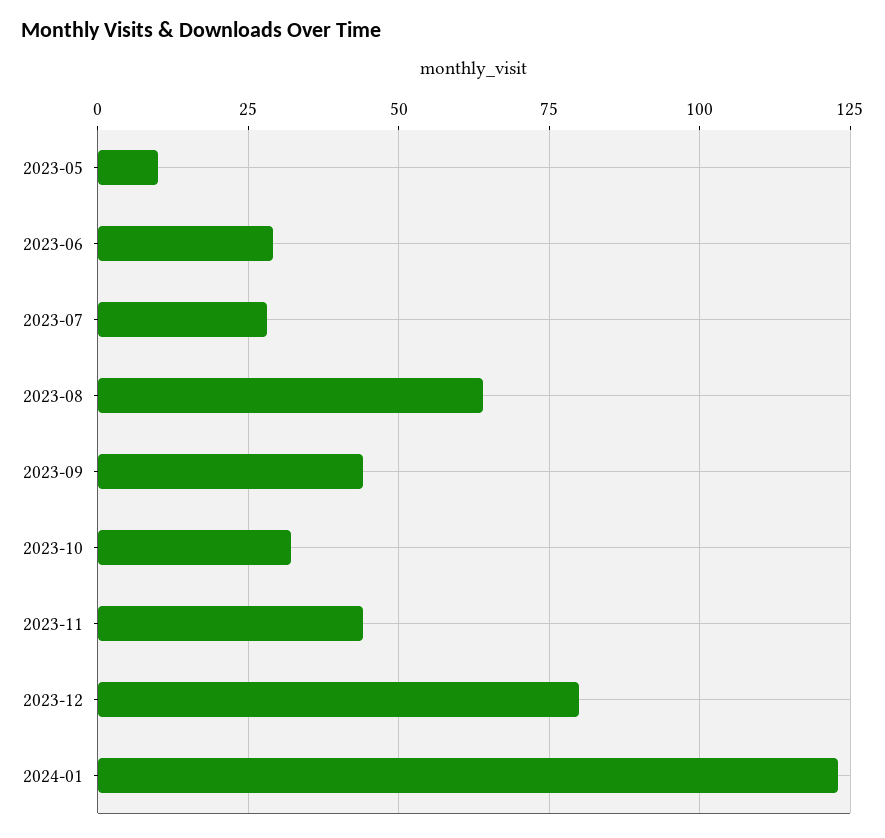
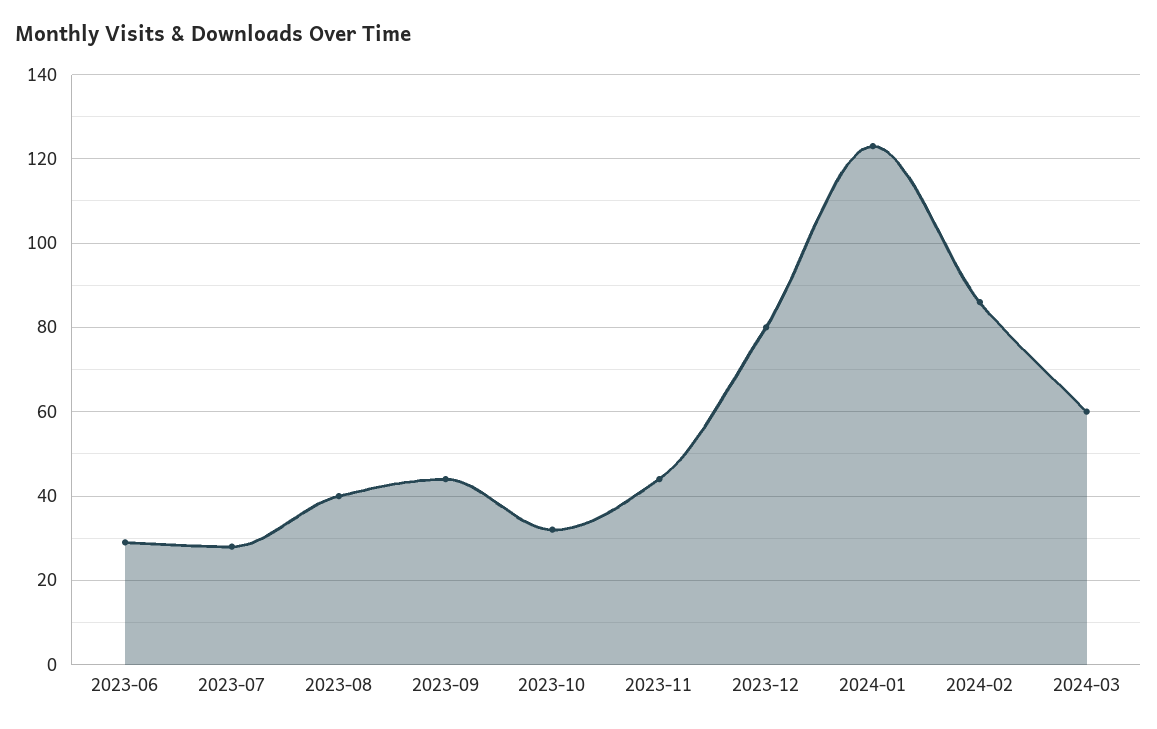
2023-05: 10 -> none
2023-08: 65 -> 40
2024-02: none -> 85
2024-03: none -> 60

